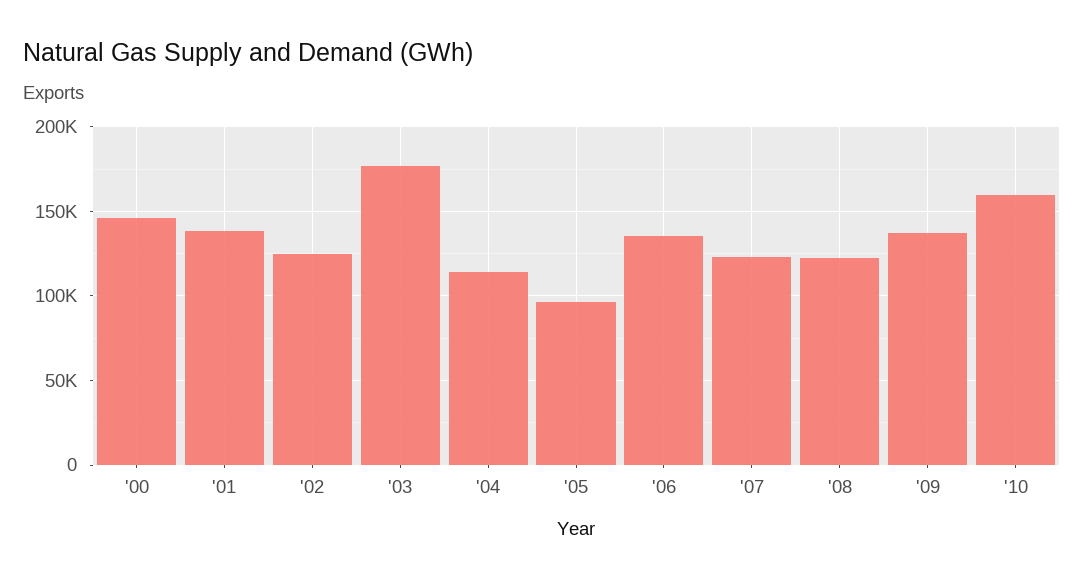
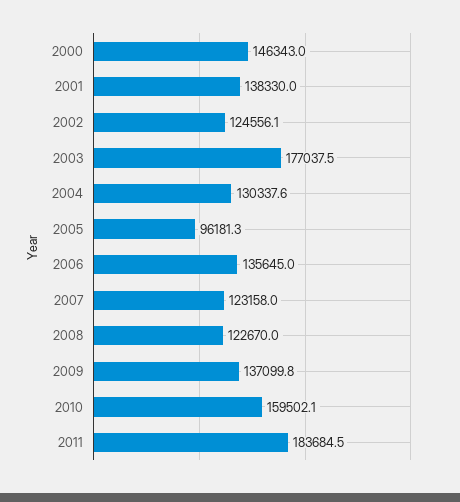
'04: 115000 -> 130337.6
2011: none -> 183684.5

